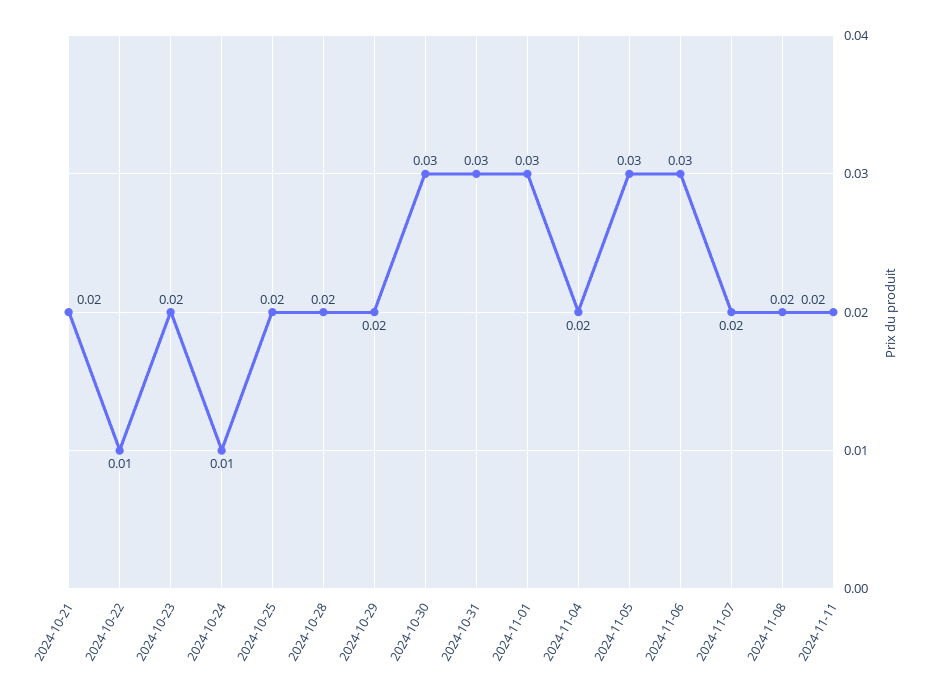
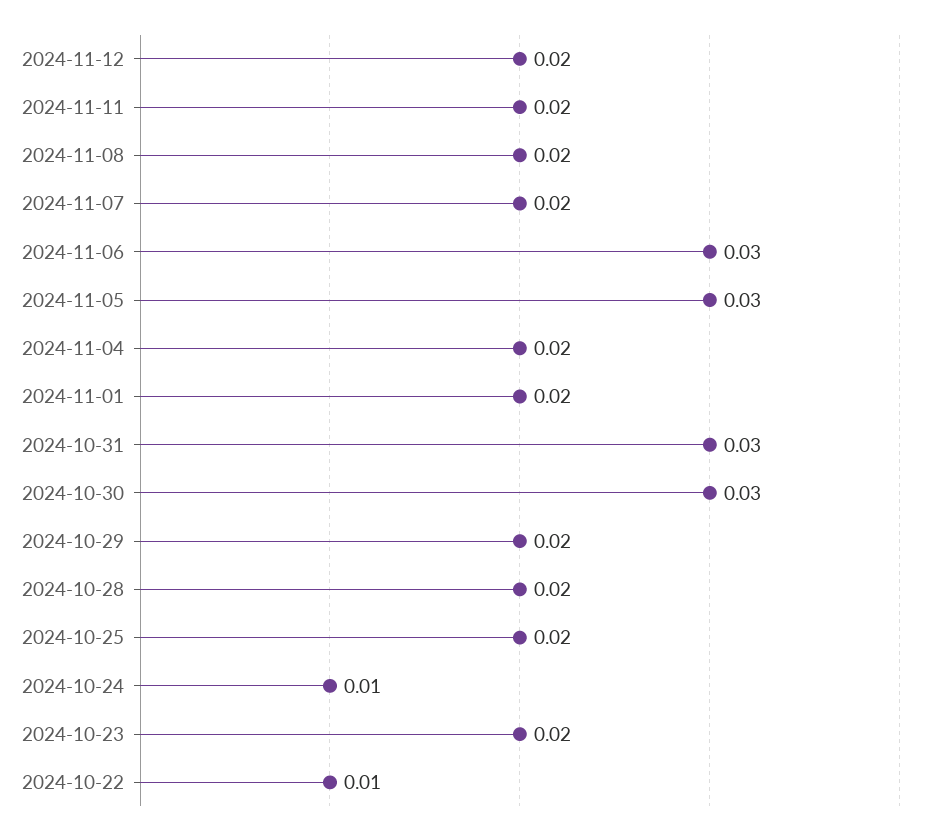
2024-10-21: 0.02 -> none
2024-11-01: 0.03 -> 0.02
2024-11-12: none -> 0.02

